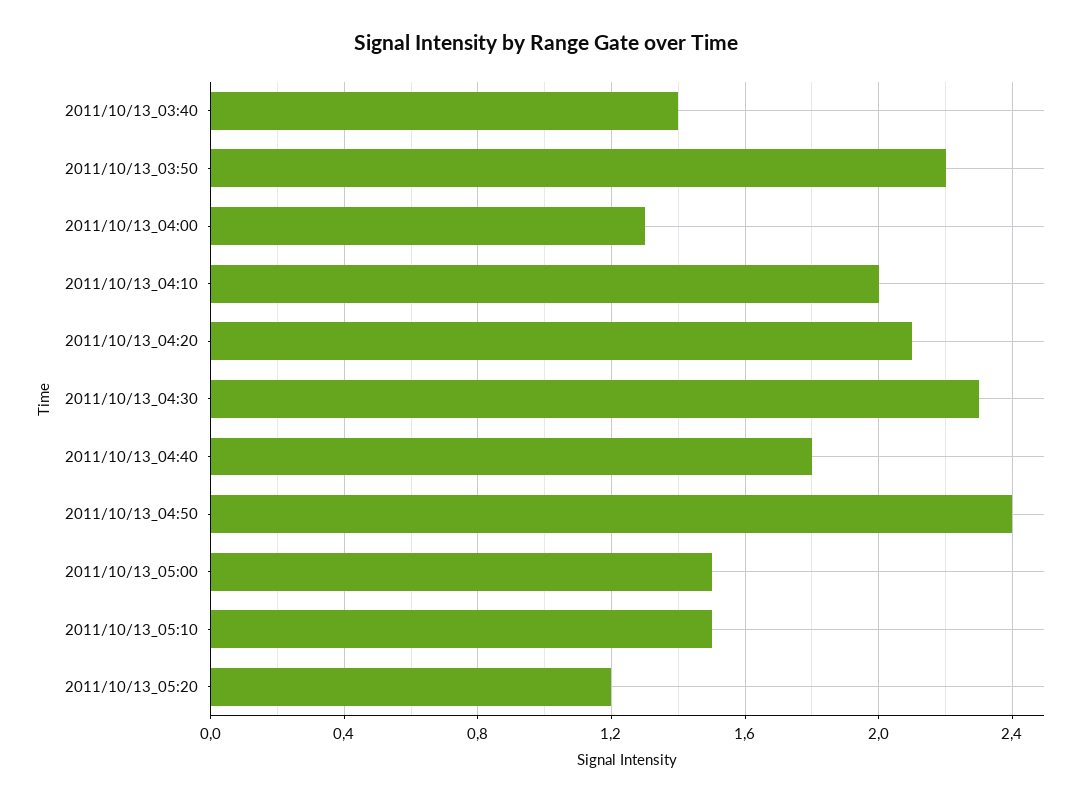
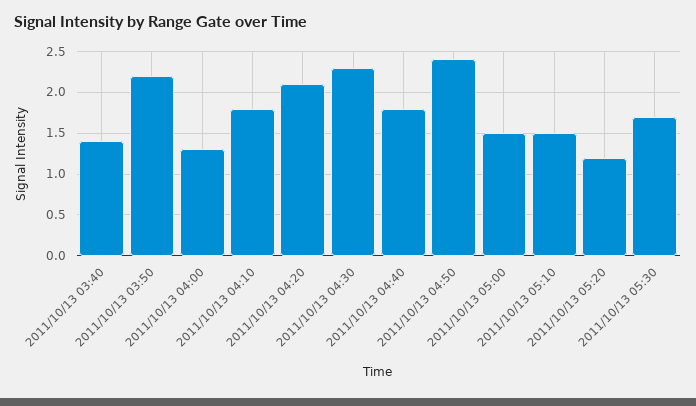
2011/10/13_04:10: 2 -> 1.8
2011/10/13 05:30: none -> 1.7

